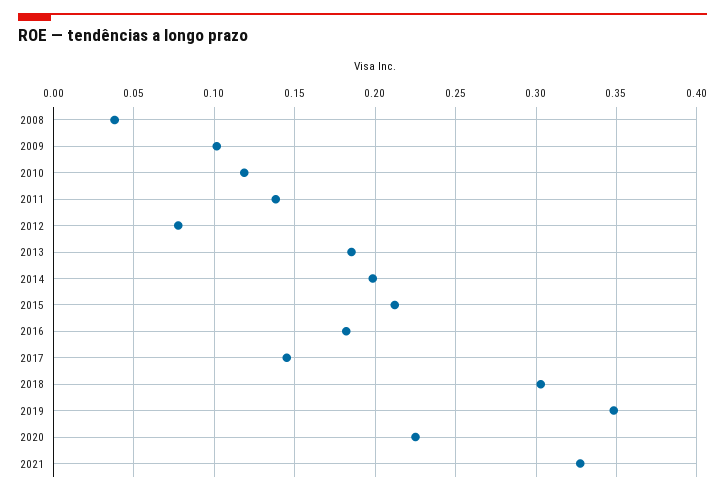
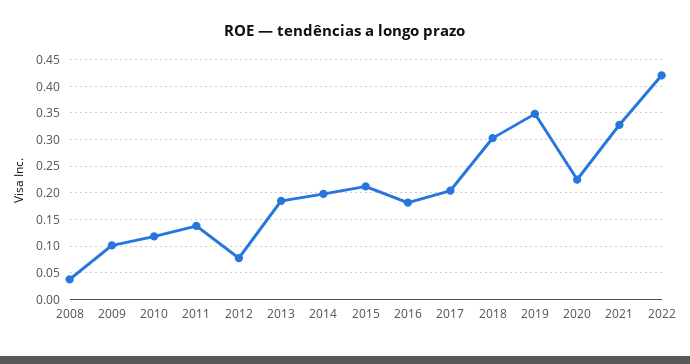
2017: 0.145 -> 0.2
2022: none -> 0.425

